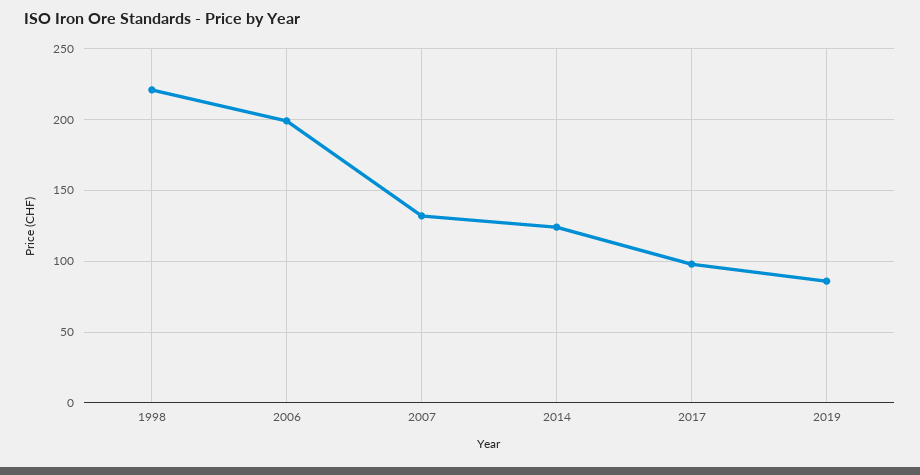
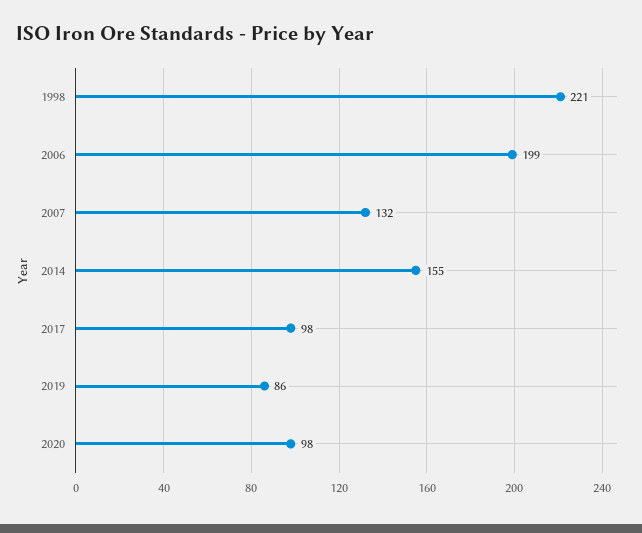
2014: 125 -> 155
2020: none -> 98

